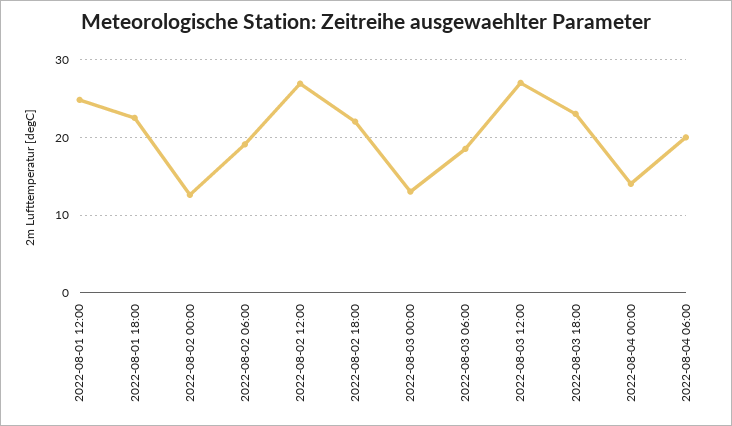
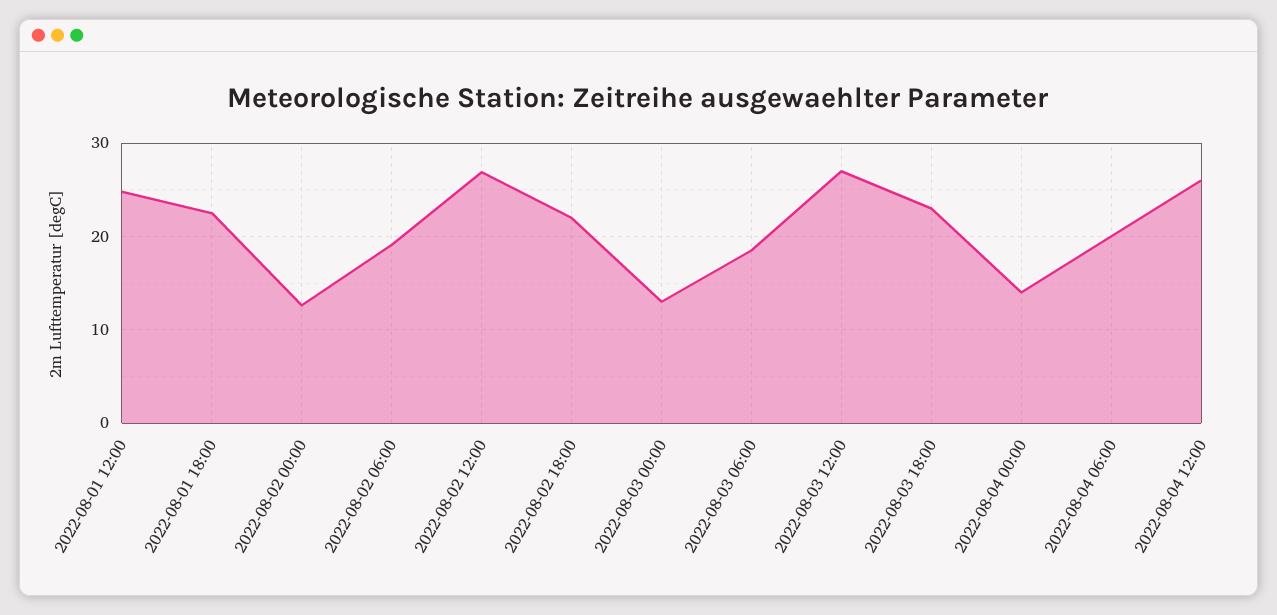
2022-08-04 12:00: none -> 26

